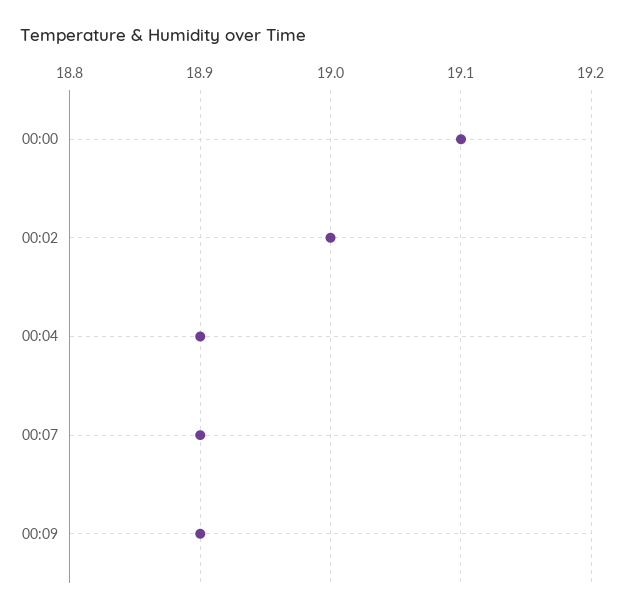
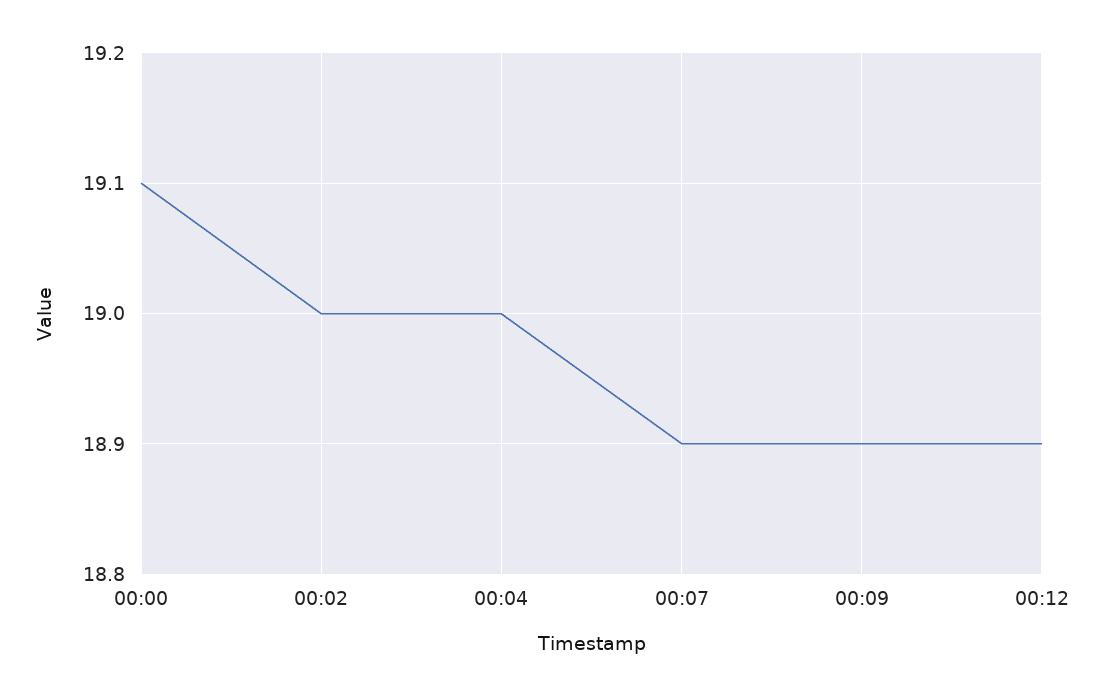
00:04: 18.9 -> 19
00:12: none -> 18.9

